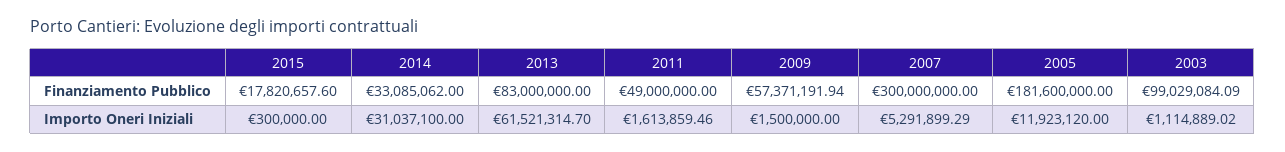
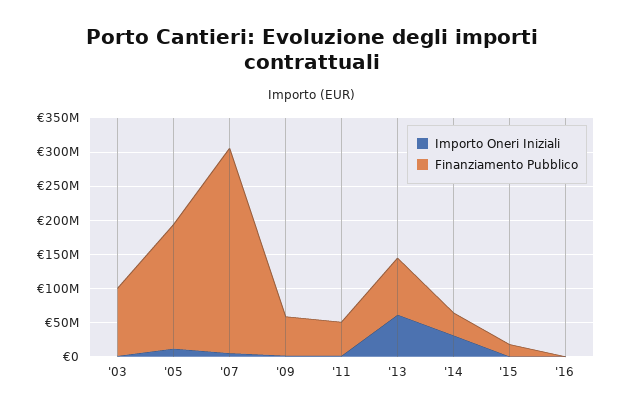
Importo Oneri Iniziali, '16: none -> 0
Finanziamento Pubblico, '16: none -> 0

